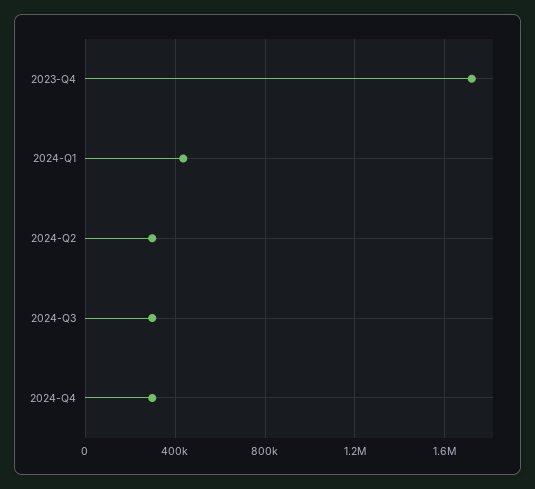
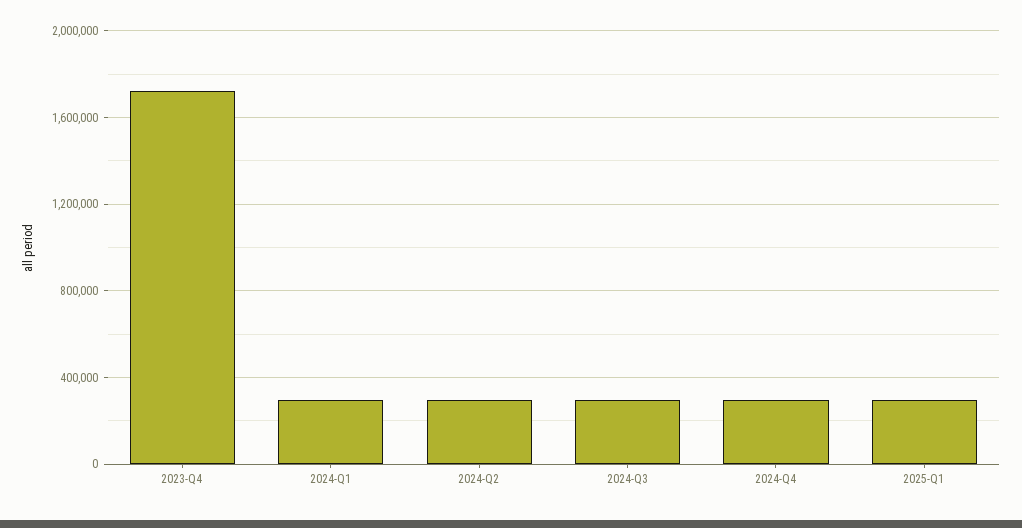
2024-Q1: 450000 -> 300000
2025-Q1: none -> 300000

